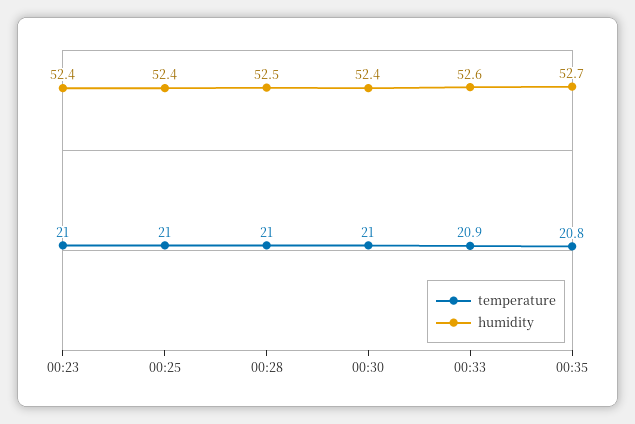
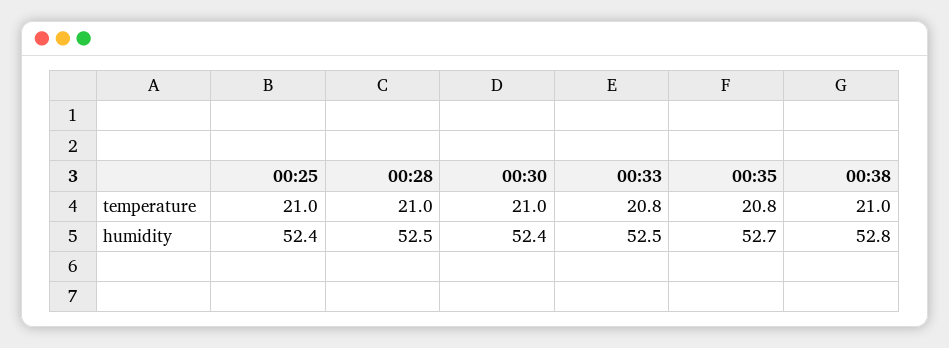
temperature, 00:23: 21 -> none
humidity, 00:23: 52.4 -> none
temperature, 00:33: 20.9 -> 20.8
humidity, 00:33: 52.6 -> 52.5
temperature, 00:38: none -> 21
humidity, 00:38: none -> 52.8

